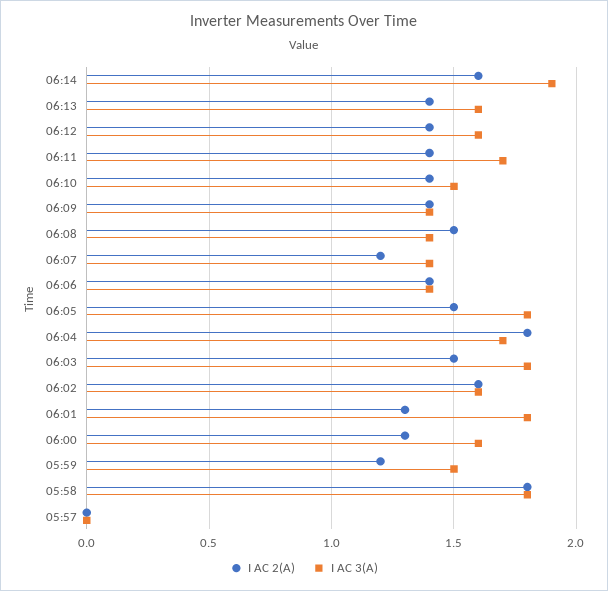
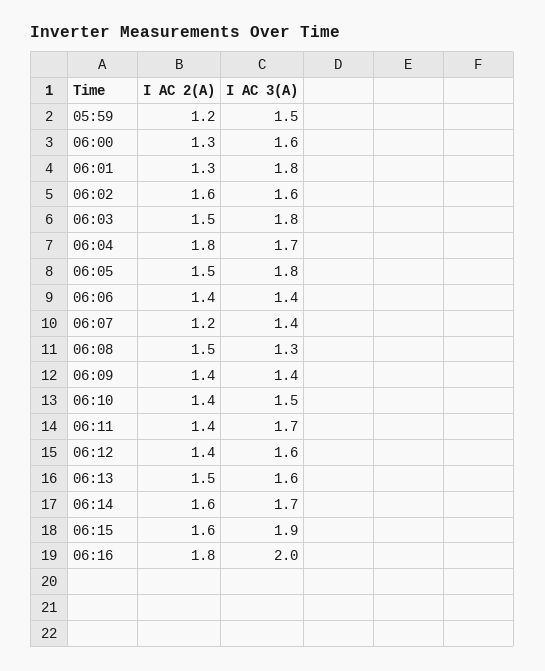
I AC 3(A), 06:14: 1.9 -> 1.7
I AC 2(A), 06:13: 1.4 -> 1.5
I AC 3(A), 06:08: 1.4 -> 1.3
I AC 2(A), 05:58: 1.8 -> none
I AC 3(A), 05:58: 1.8 -> none
I AC 2(A), 05:57: 0 -> none
I AC 3(A), 05:57: 0 -> none
I AC 2(A), 06:15: none -> 1.6
I AC 3(A), 06:15: none -> 1.9
I AC 2(A), 06:16: none -> 1.8
I AC 3(A), 06:16: none -> 2

